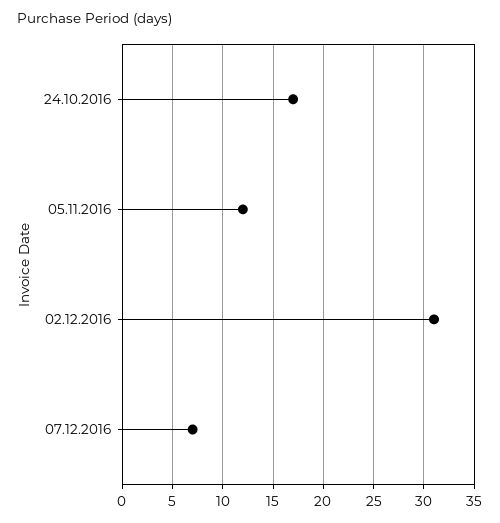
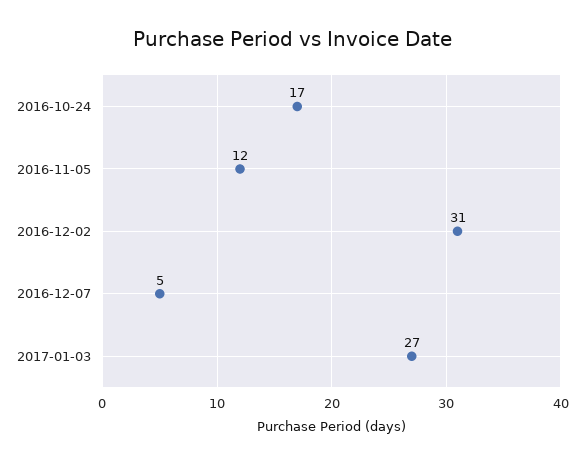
07.12.2016: 7 -> 5
2017-01-03: none -> 27

